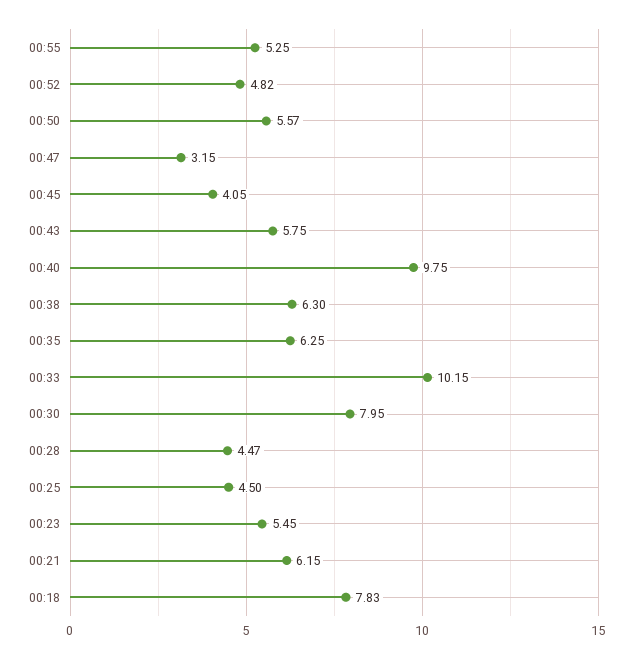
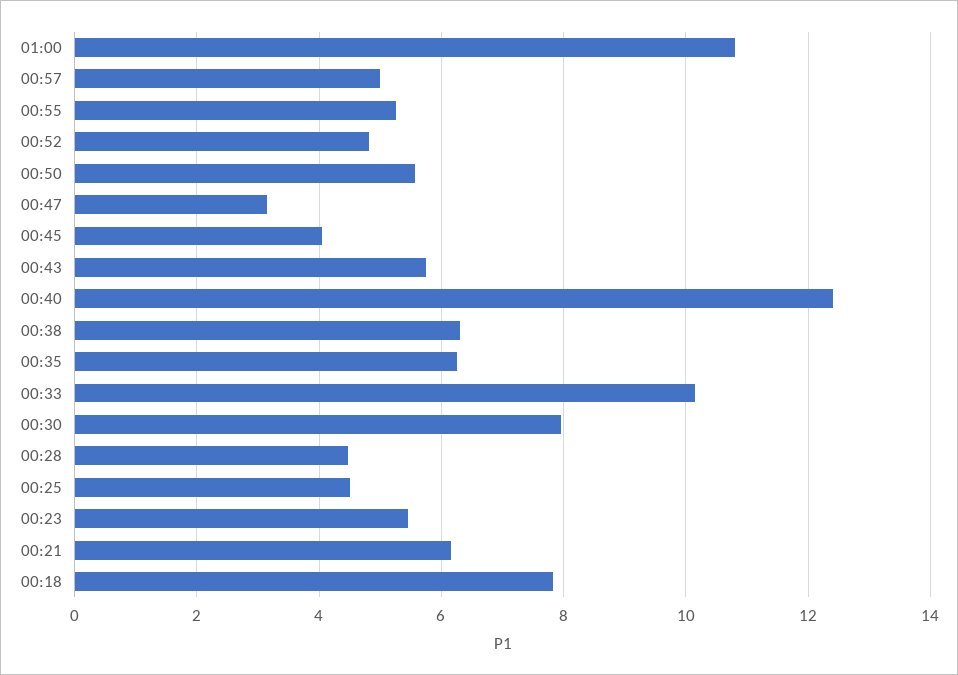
00:40: 9.75 -> 12.4
01:00: none -> 10.8
00:57: none -> 5

